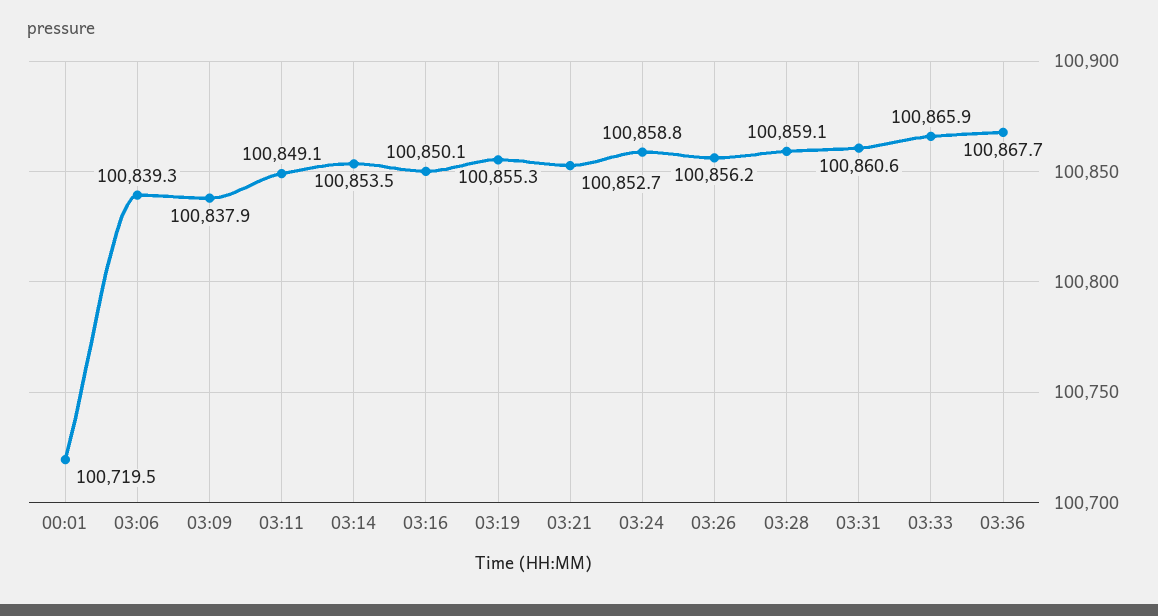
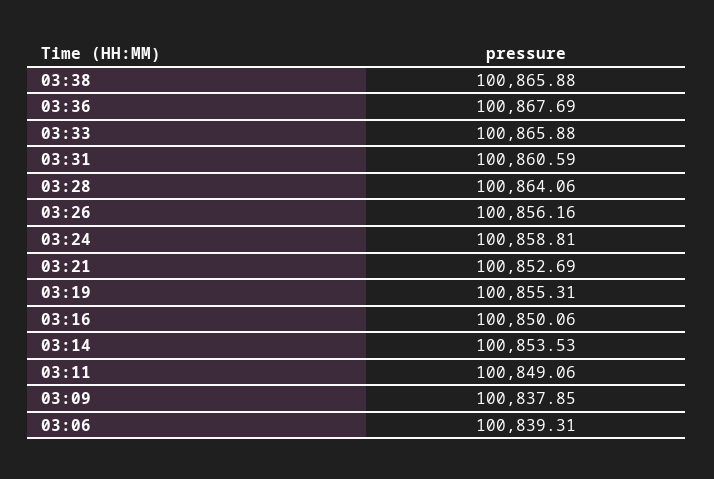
00:01: 100719.5 -> none
03:28: 100859.1 -> 100864.06
03:38: none -> 100865.88

